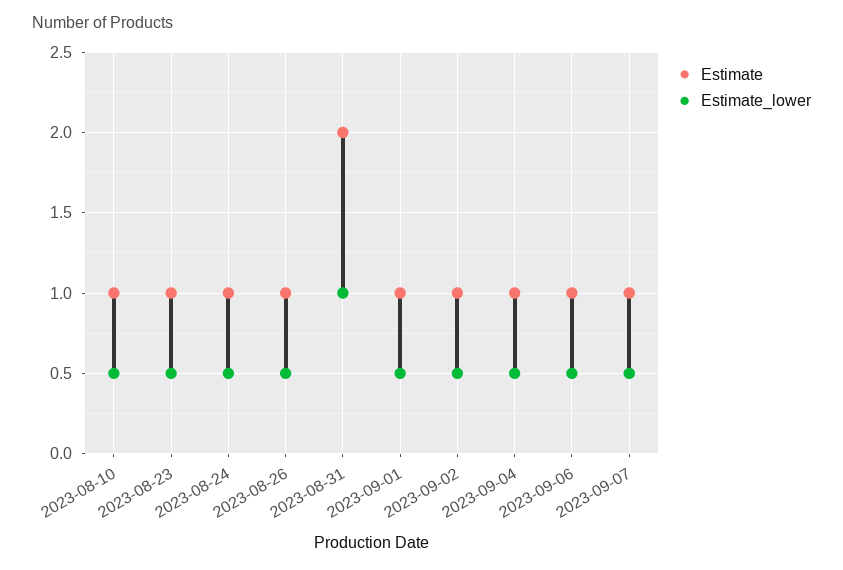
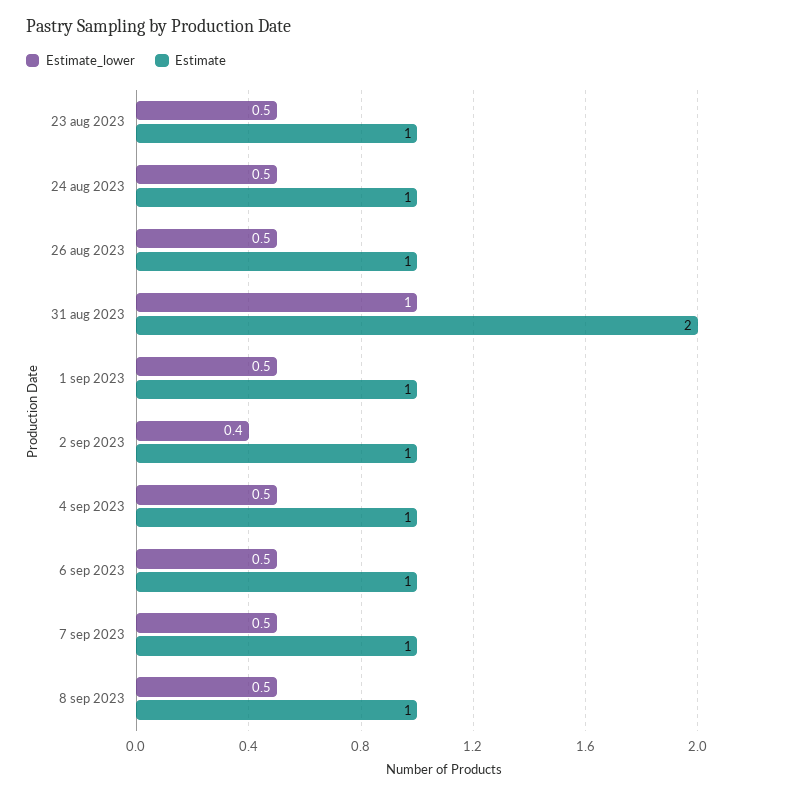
Estimate, 2023-08-10: 1 -> none
Estimate_lower, 2023-08-10: 0.5 -> none
Estimate_lower, 2023-09-02: 0.5 -> 0.4
Estimate_lower, 8 sep 2023: none -> 0.5
Estimate, 8 sep 2023: none -> 1

